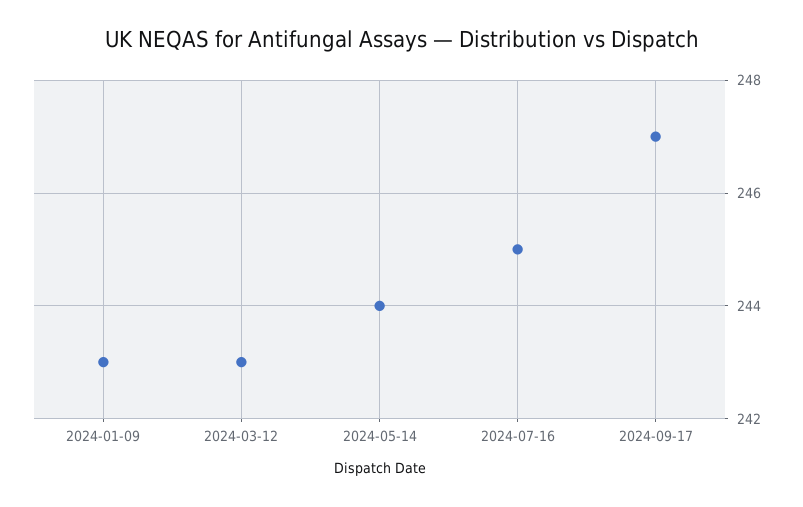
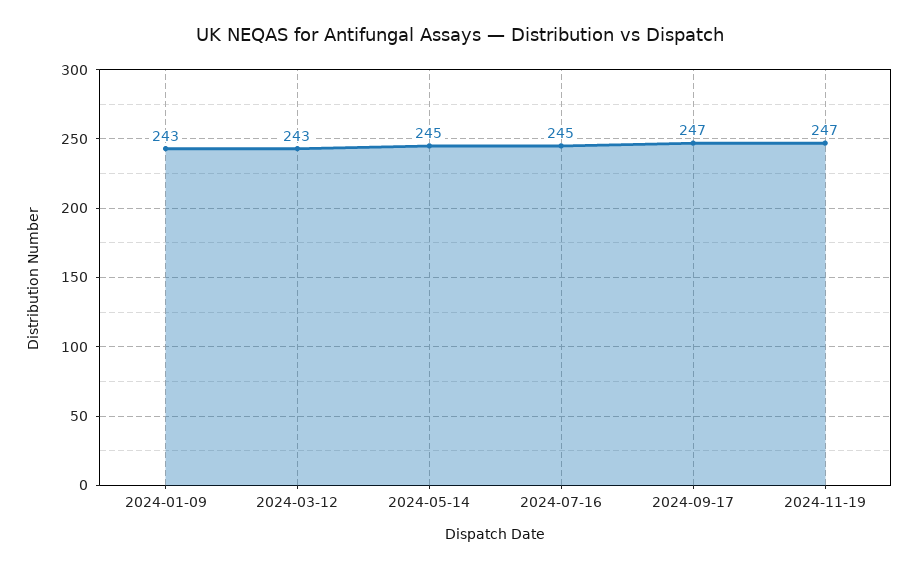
2024-05-14: 244 -> 245
2024-11-19: none -> 247

